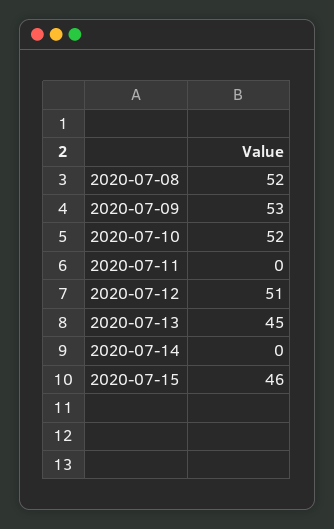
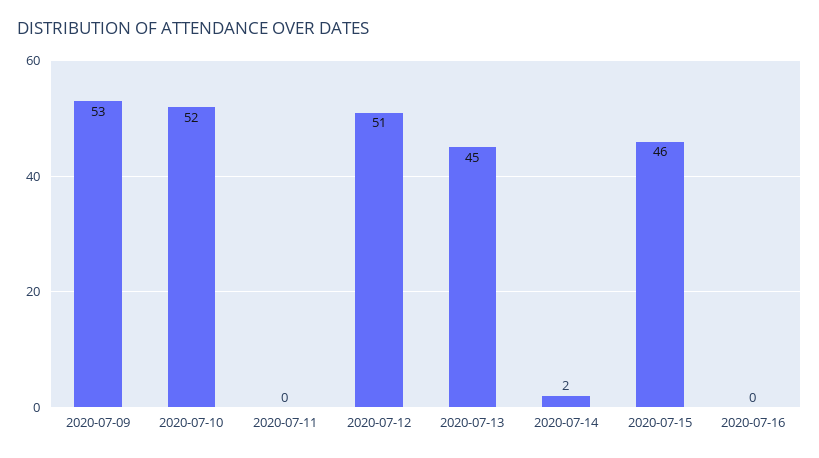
2020-07-08: 52 -> none
2020-07-14: 0 -> 2
2020-07-16: none -> 0

